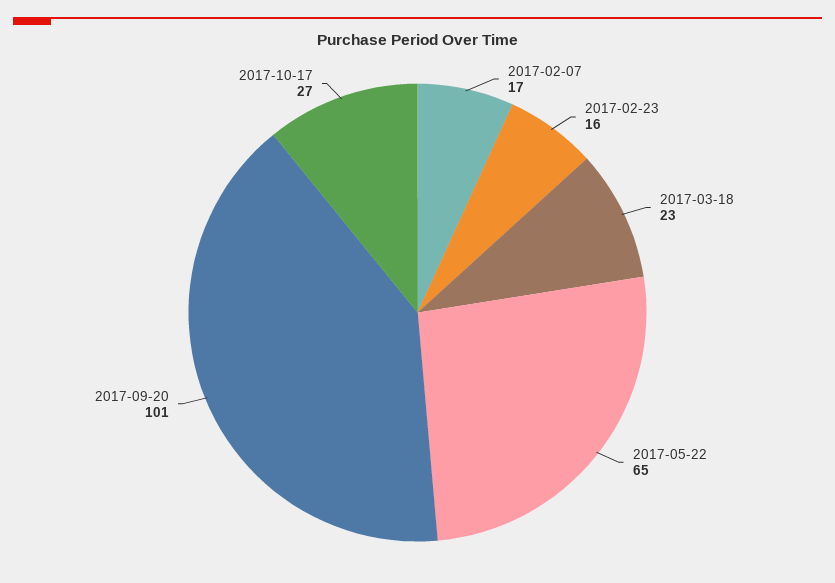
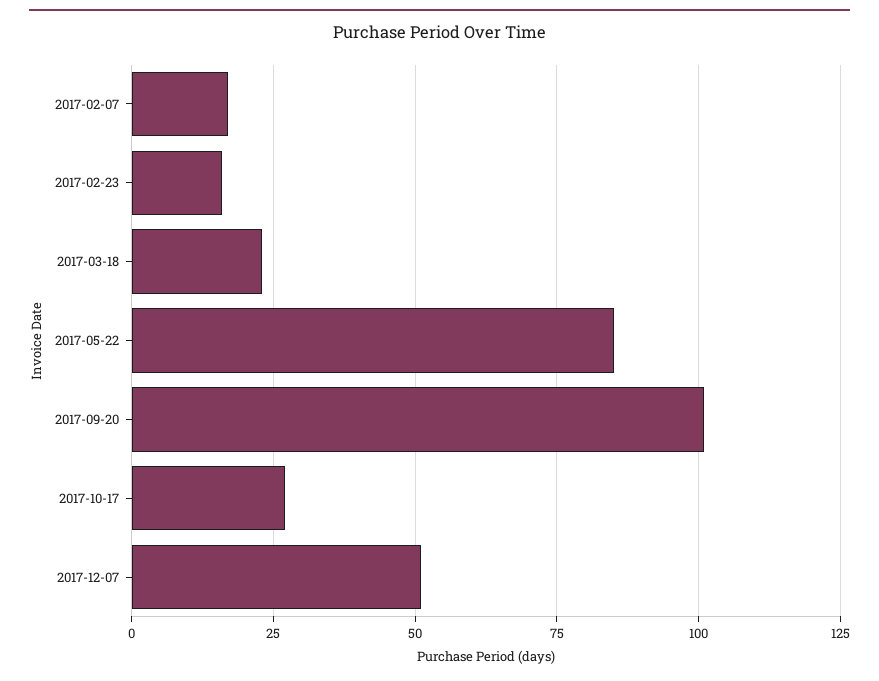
2017-05-22: 65 -> 85
2017-12-07: none -> 50

